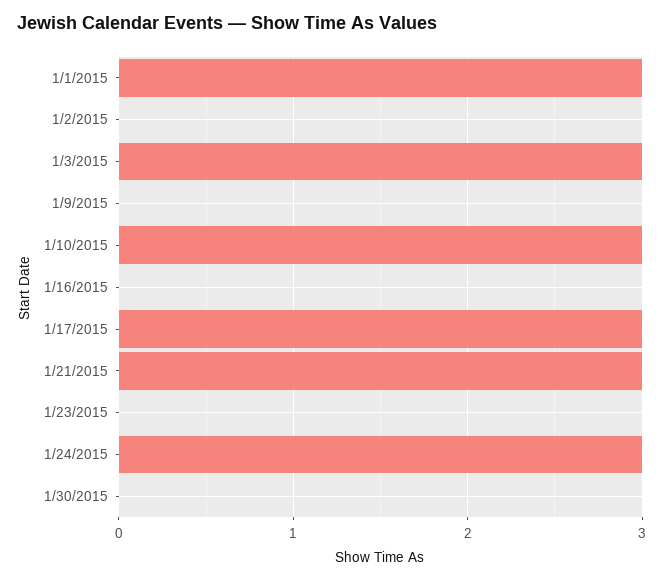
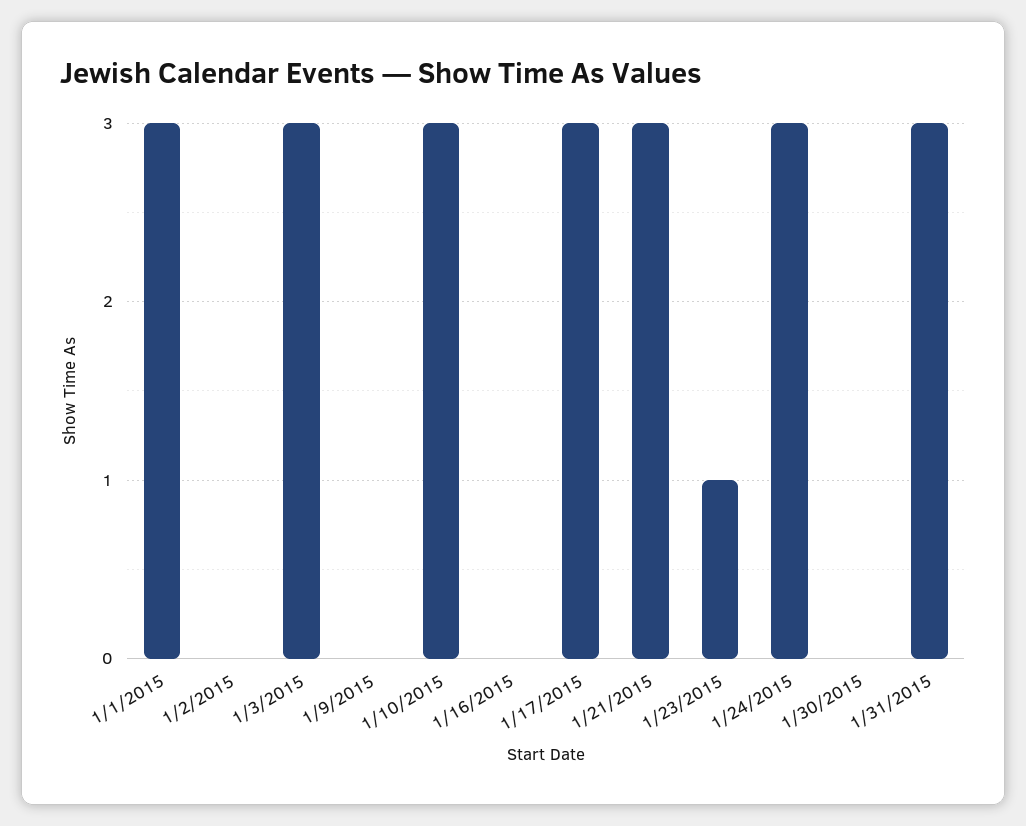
1/23/2015: 0 -> 1
1/31/2015: none -> 3

